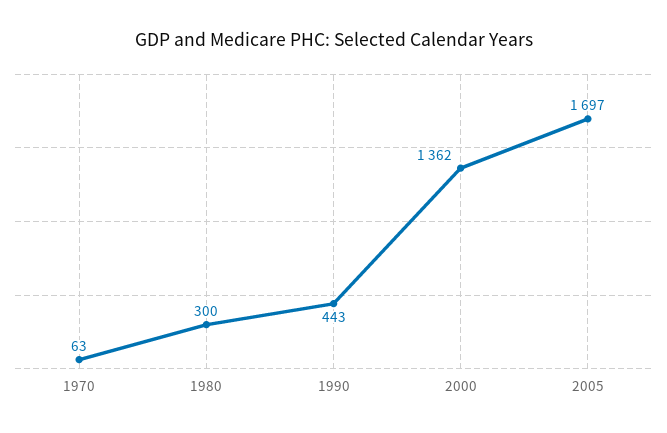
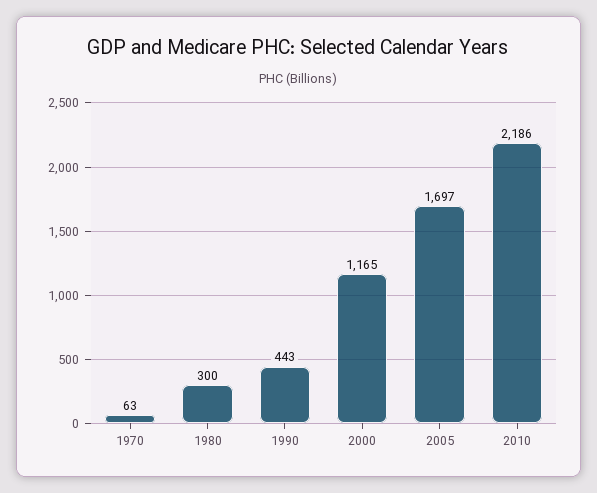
2000: 1362 -> 1165
2010: none -> 2186

